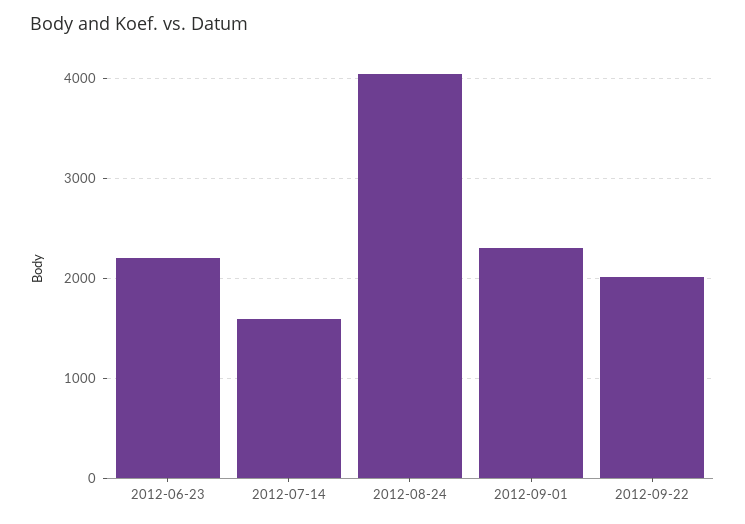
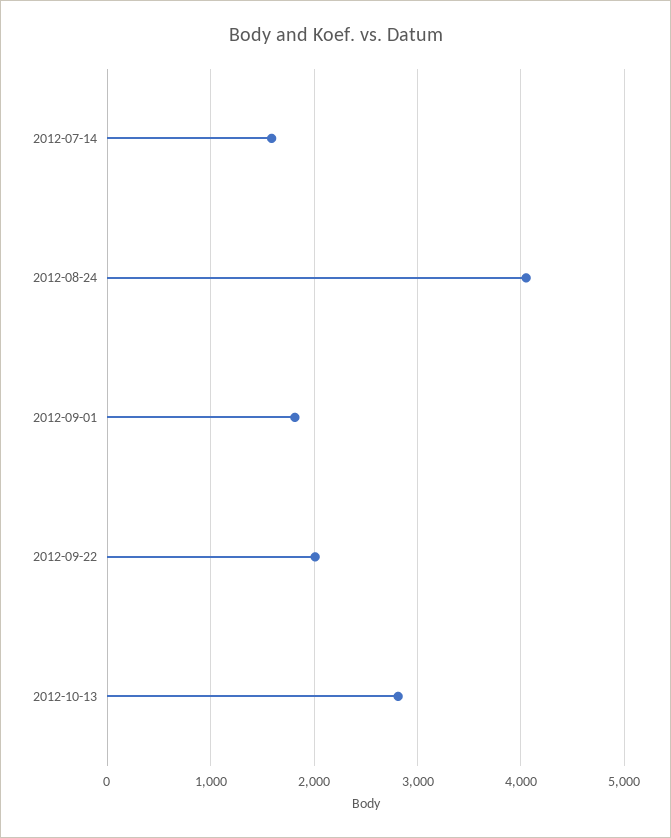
2012-06-23: 2200 -> none
2012-09-01: 2300 -> 1800
2012-10-13: none -> 2800

